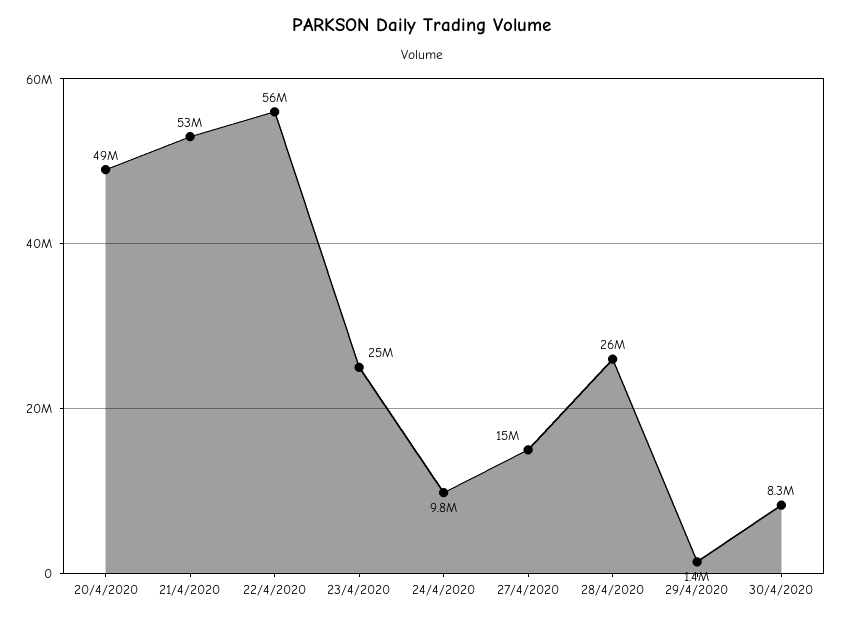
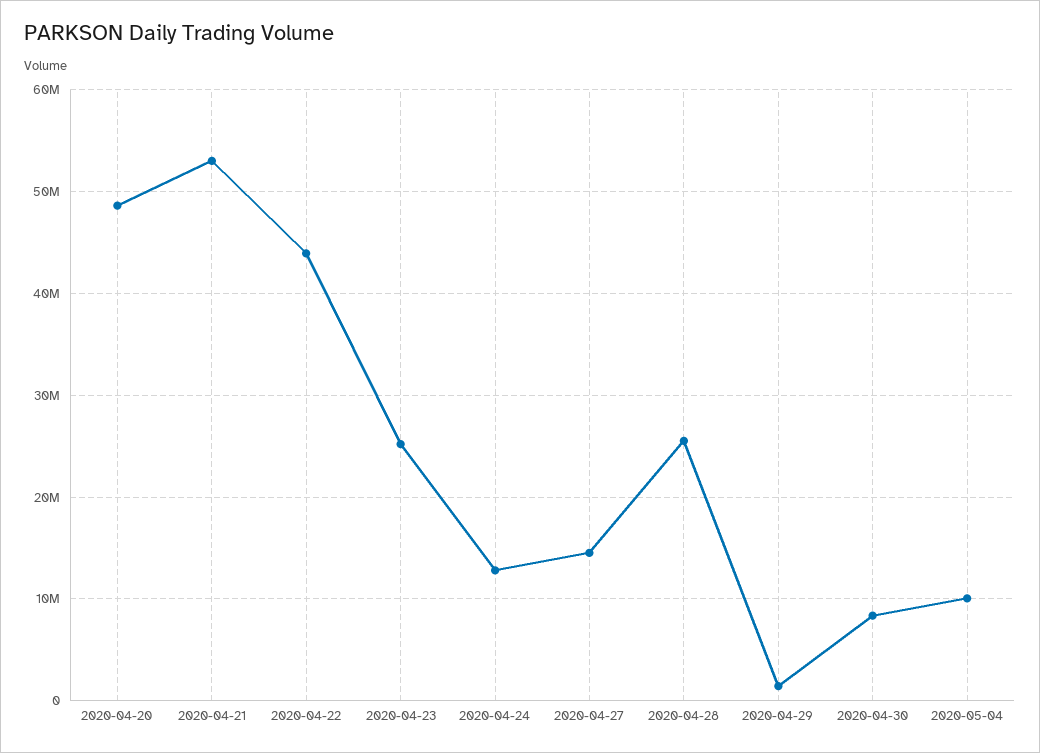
22/4/2020: 56000000 -> 44000000
24/4/2020: 9800000 -> 13000000
2020-05-04: none -> 10000000

